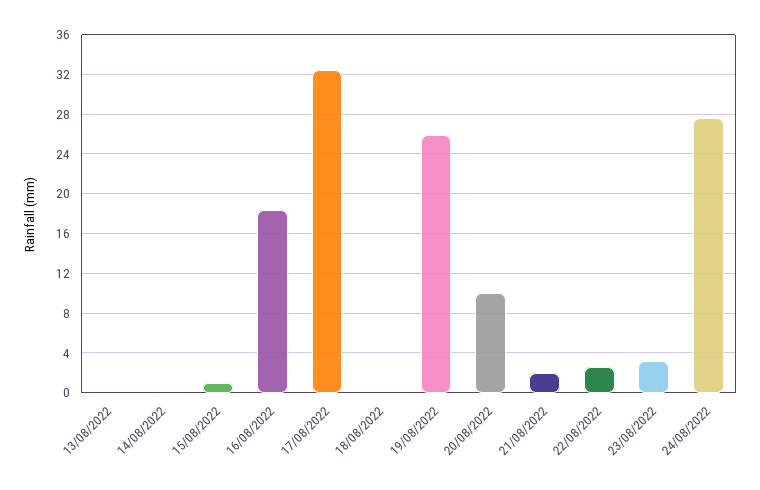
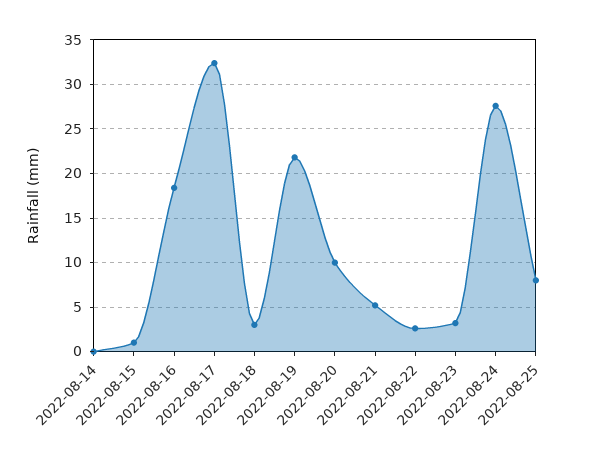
13/08/2022: 0 -> none
18/08/2022: 0 -> 3
19/08/2022: 26 -> 22
21/08/2022: 2 -> 5
2022-08-25: none -> 8

